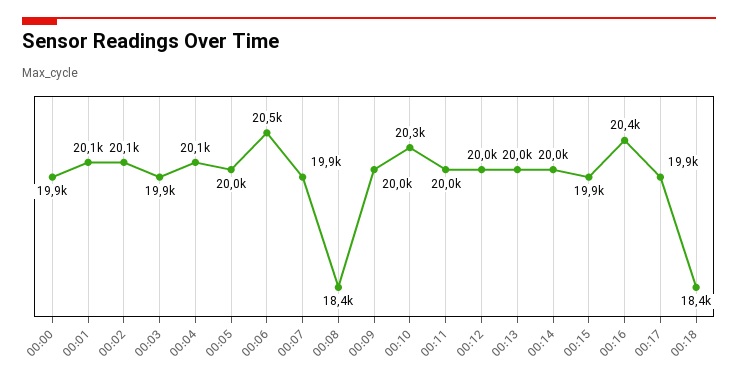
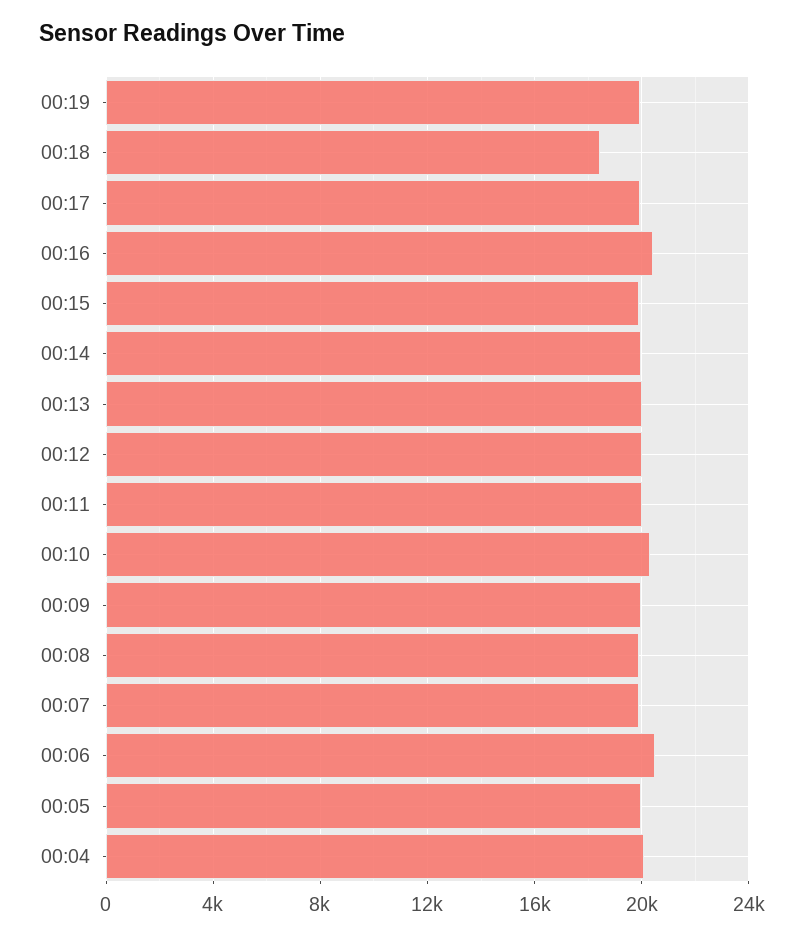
00:00: 19900 -> none
00:01: 20100 -> none
00:02: 20100 -> none
00:03: 19900 -> none
00:08: 18400 -> 20000
00:19: none -> 20000

